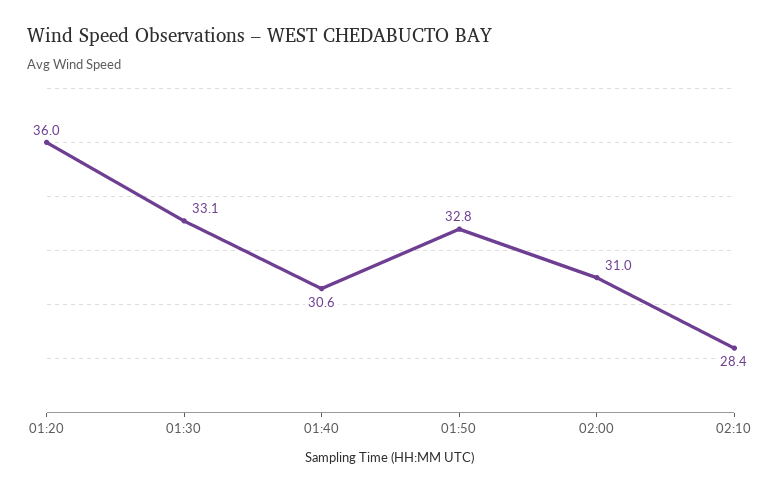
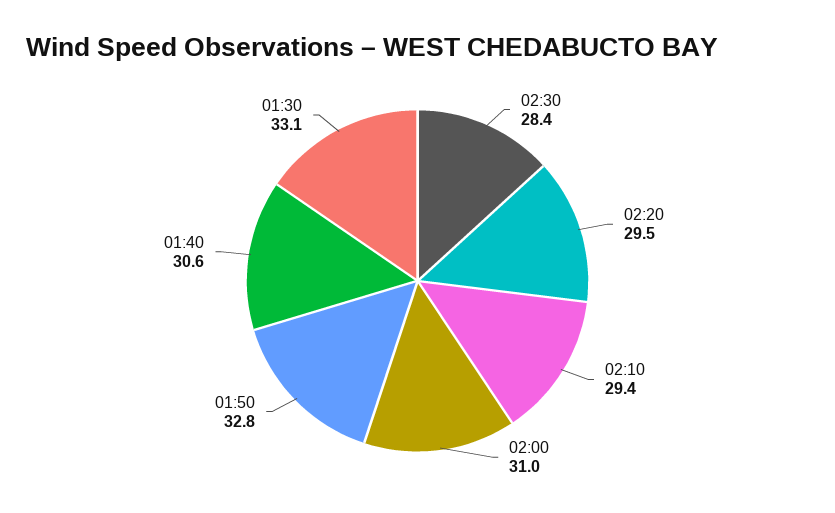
01:20: 36 -> none
02:10: 28.4 -> 29.4
02:30: none -> 28.4
02:20: none -> 29.5

